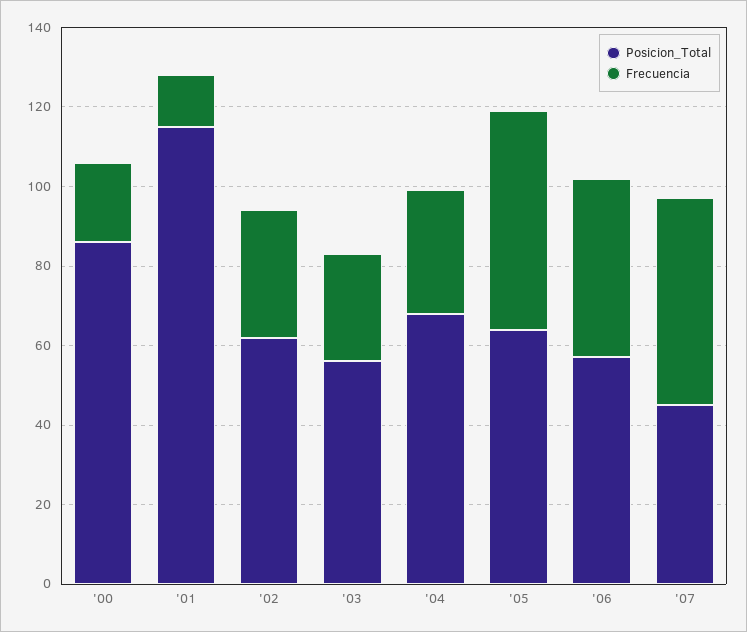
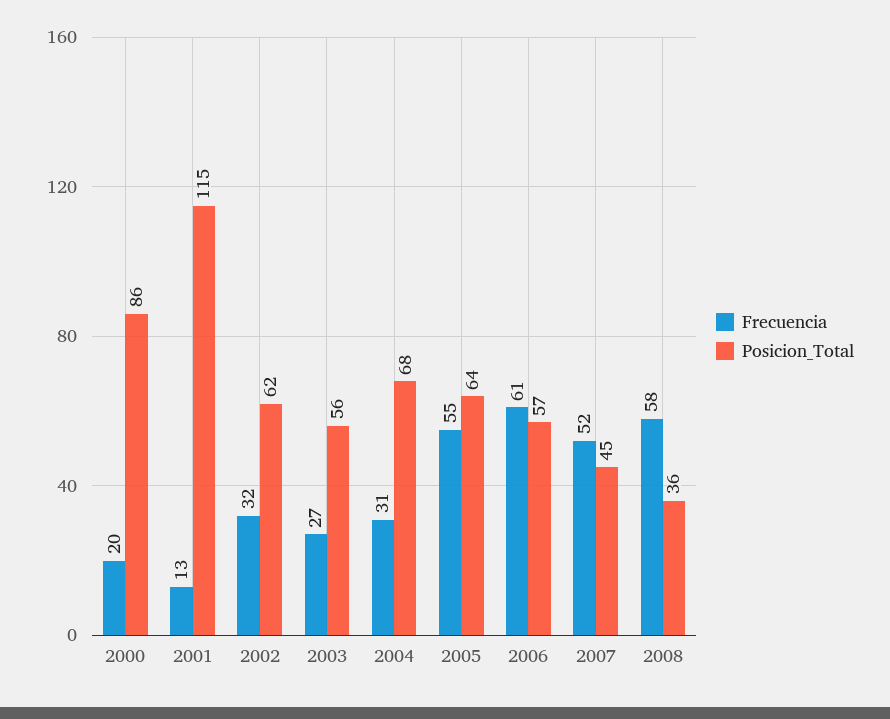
Frecuencia, '06: 45 -> 61
Frecuencia, 2008: none -> 58
Posicion_Total, 2008: none -> 36

